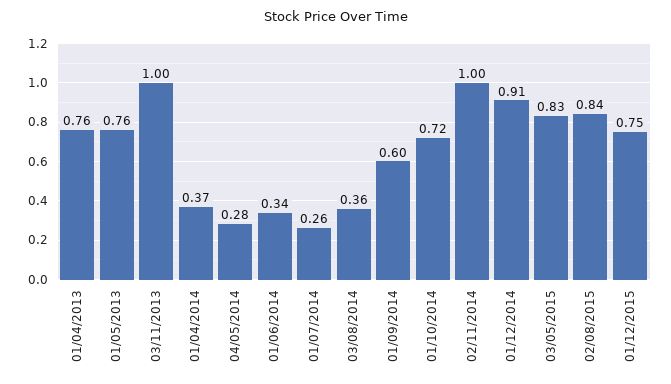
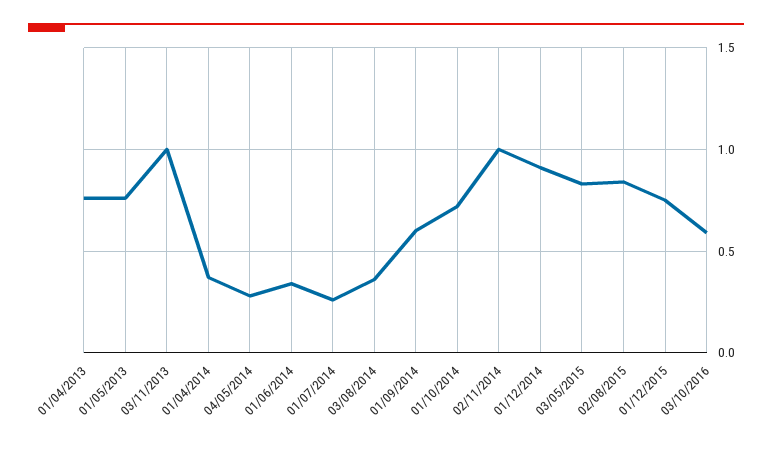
03/10/2016: none -> 0.6

